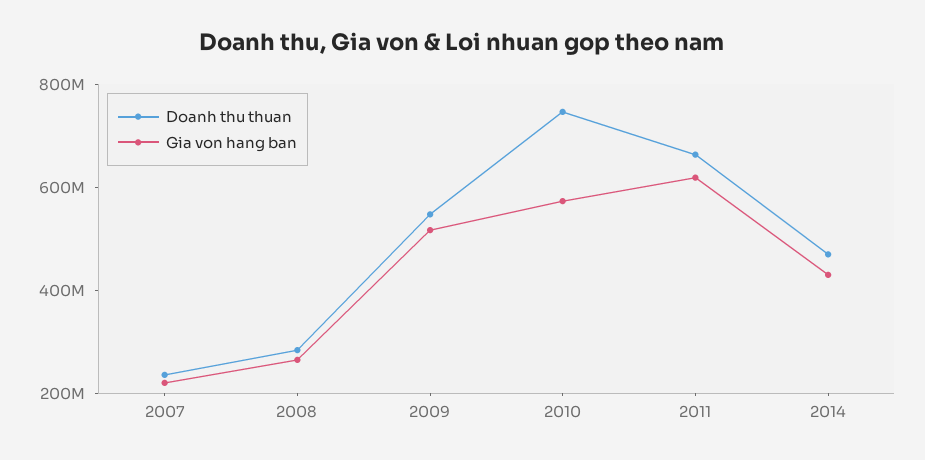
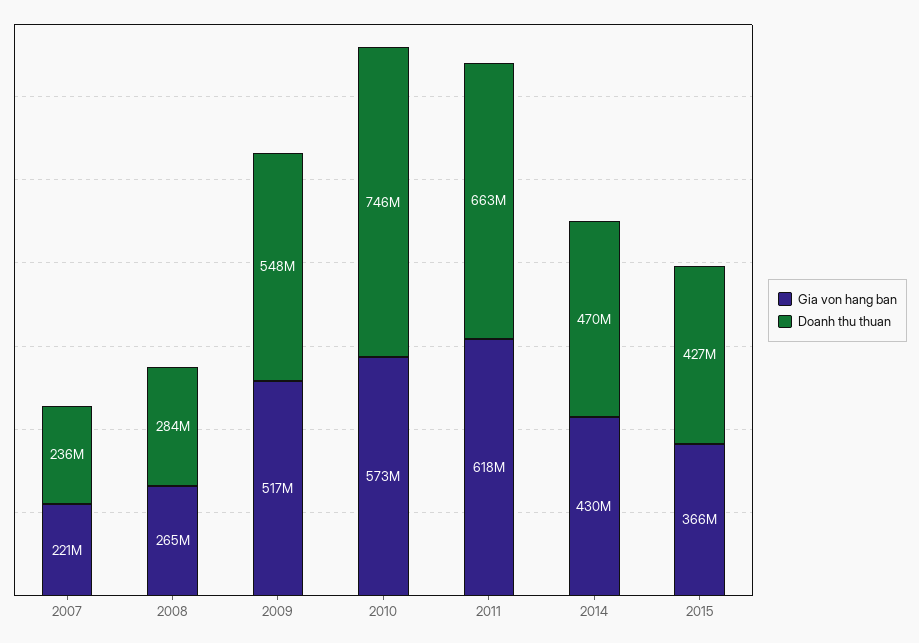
Gia von hang ban, 2015: none -> 366000000
Doanh thu thuan, 2015: none -> 427000000

